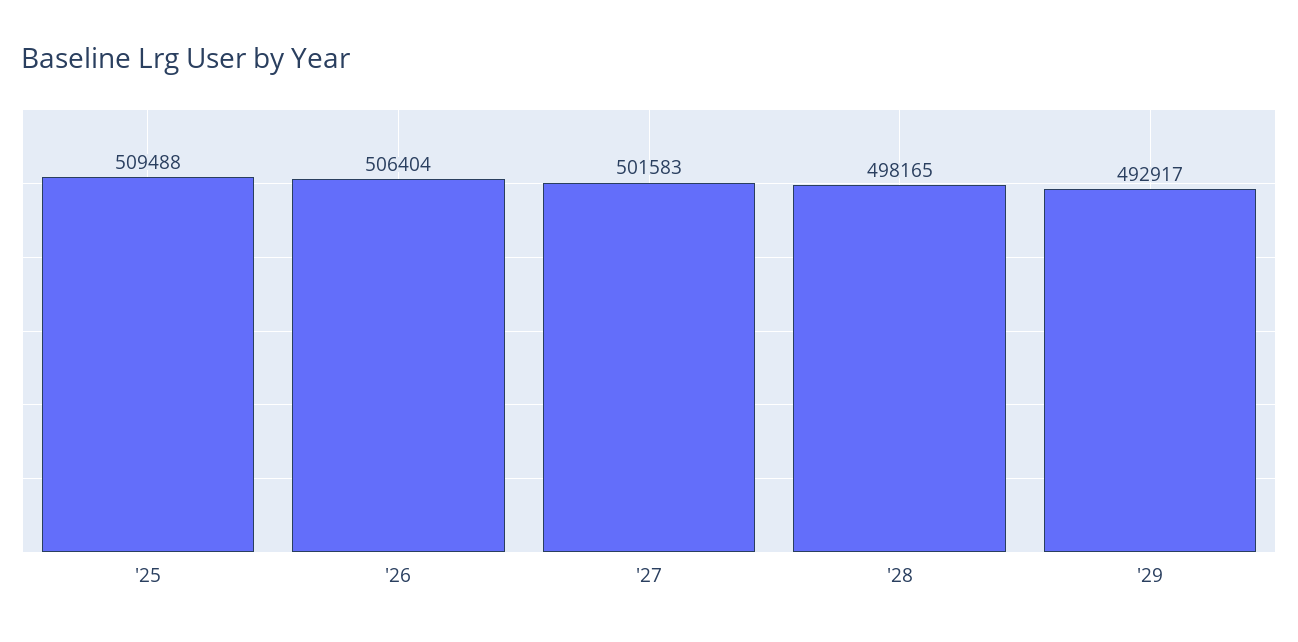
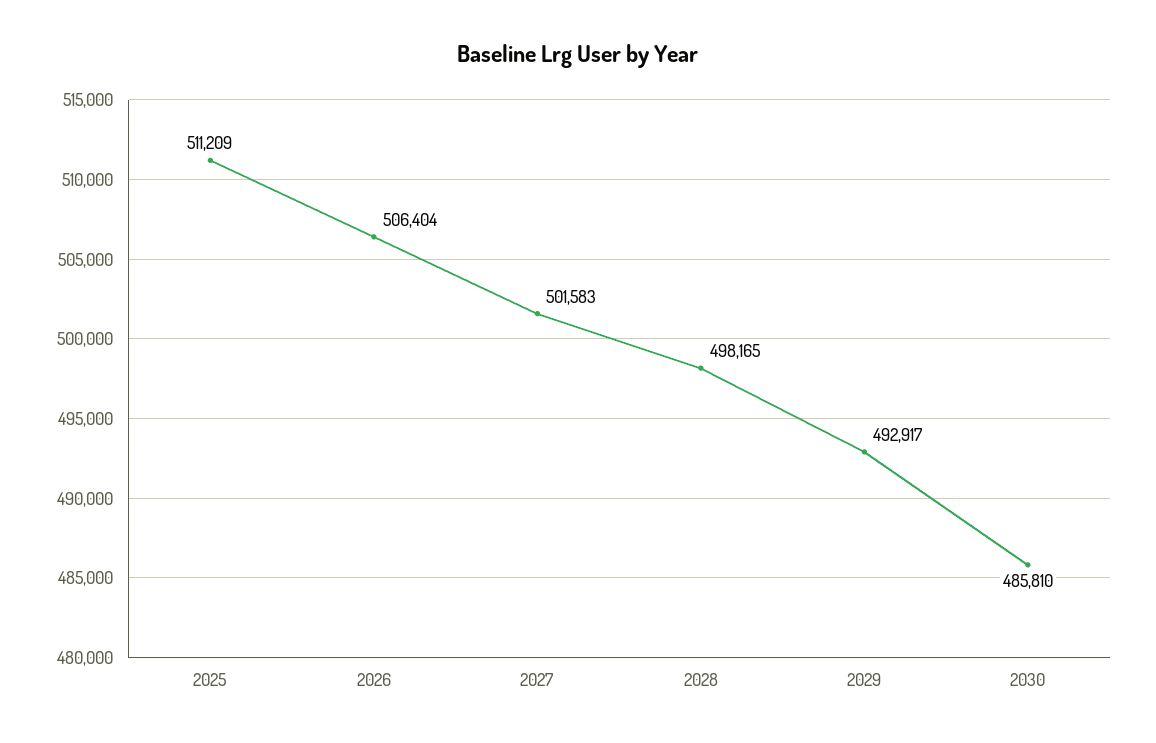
'25: 509488 -> 511209
2030: none -> 485810

